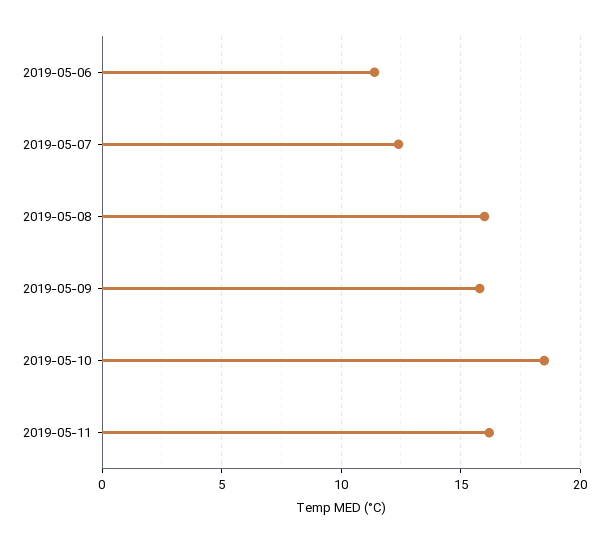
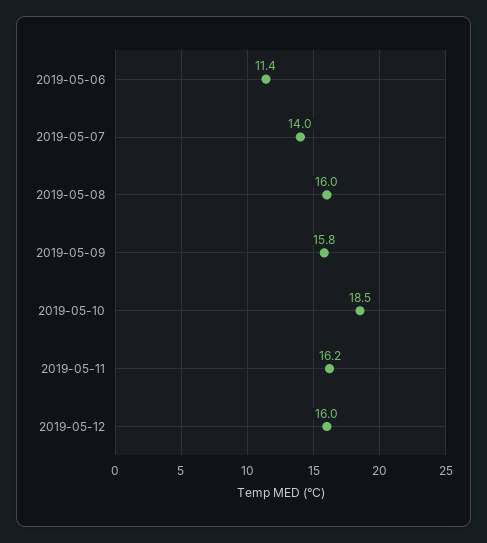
2019-05-07: 12.5 -> 14
2019-05-12: none -> 16

